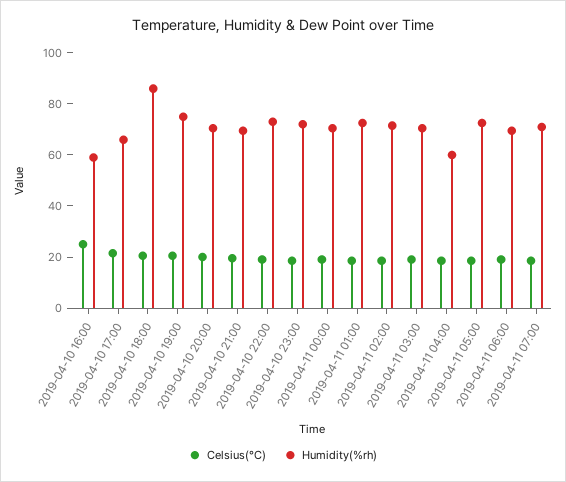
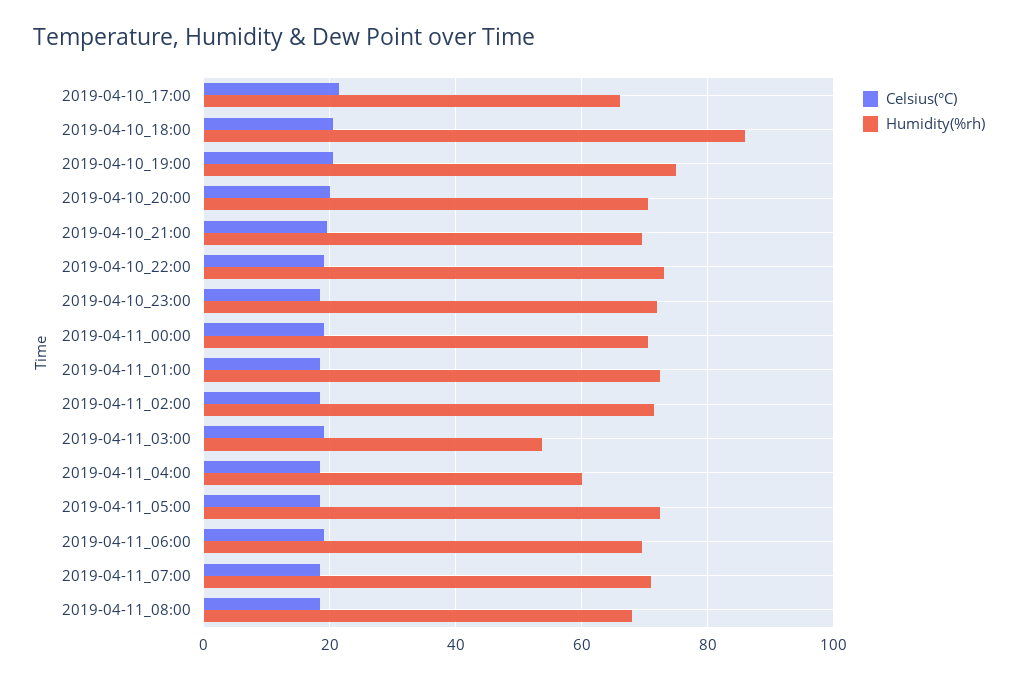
Celsius(°C), 2019-04-10 16:00: 25 -> none
Humidity(%rh), 2019-04-10 16:00: 60 -> none
Humidity(%rh), 2019-04-11 03:00: 70 -> 54
Celsius(°C), 2019-04-11_08:00: none -> 18
Humidity(%rh), 2019-04-11_08:00: none -> 68

